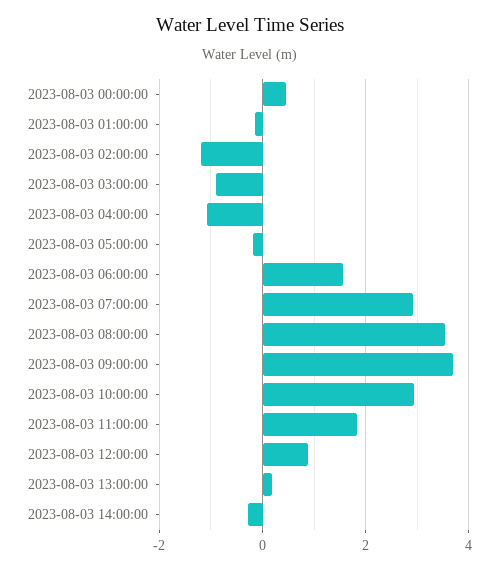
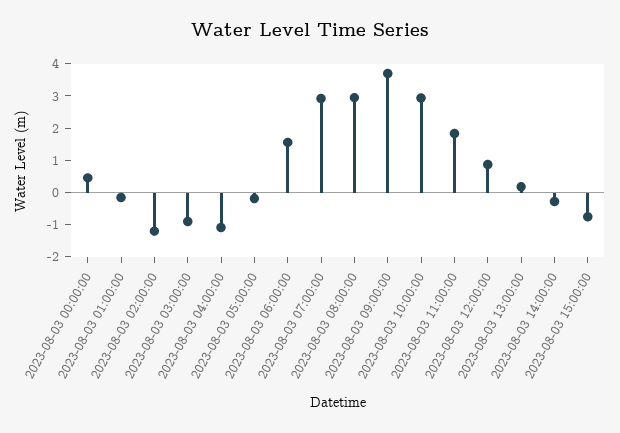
2023-08-03 08:00:00: 3.6 -> 3
2023-08-03 15:00:00: none -> -0.75

